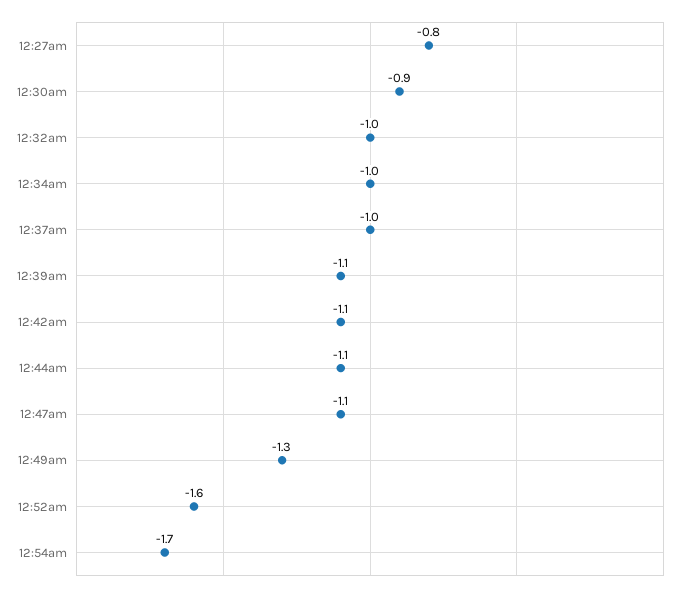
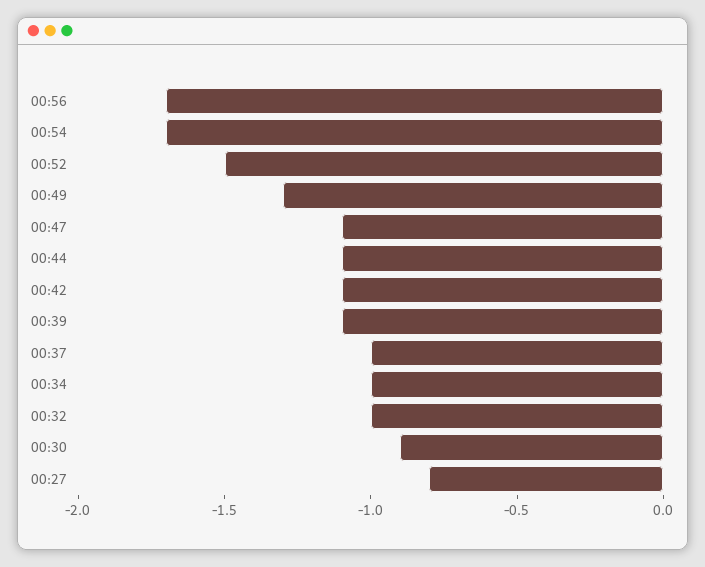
12:52am: -1.6 -> -1.5
00:56: none -> -1.7

